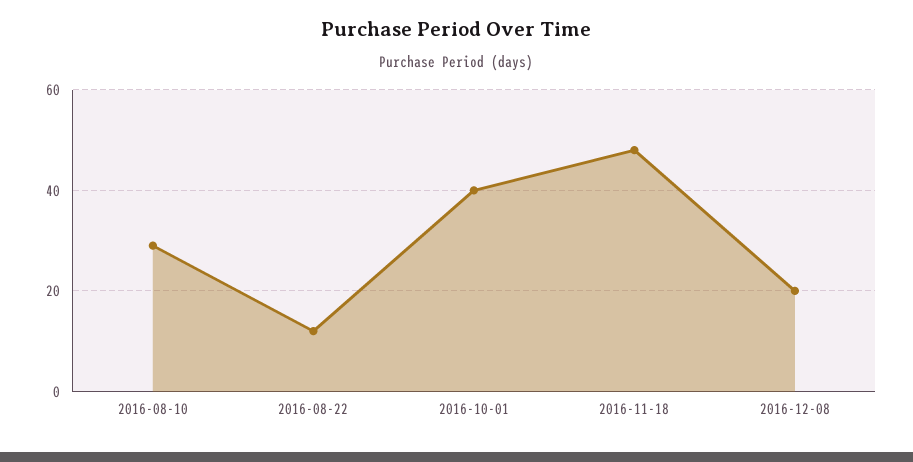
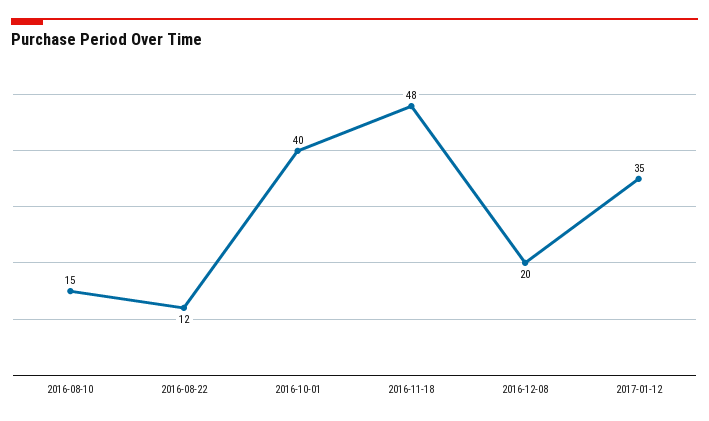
2016-08-10: 30 -> 15
2017-01-12: none -> 35

